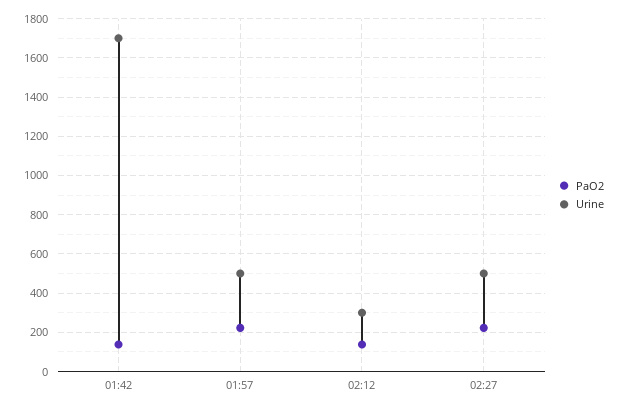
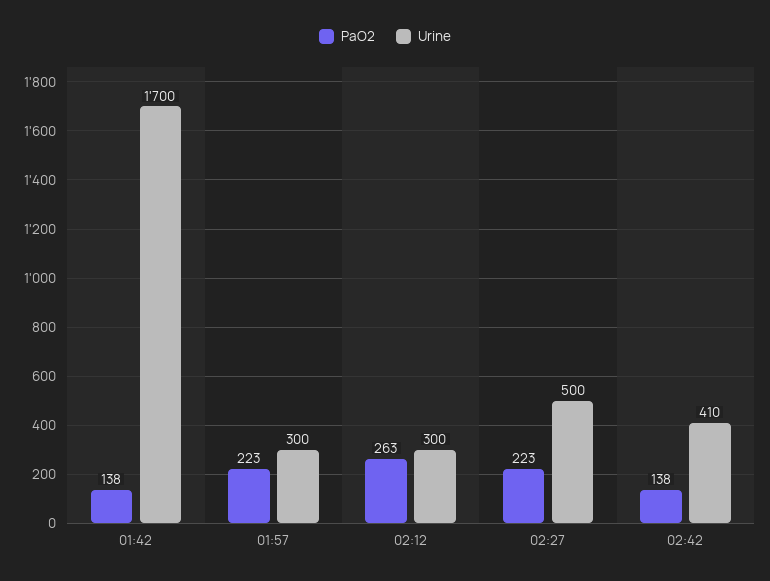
Urine, 01:57: 500 -> 300
PaO2, 02:12: 150 -> 263
PaO2, 02:42: none -> 138
Urine, 02:42: none -> 410

